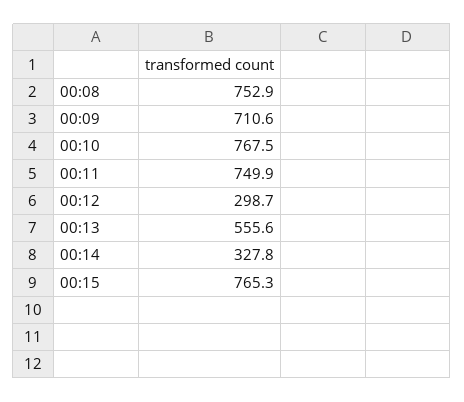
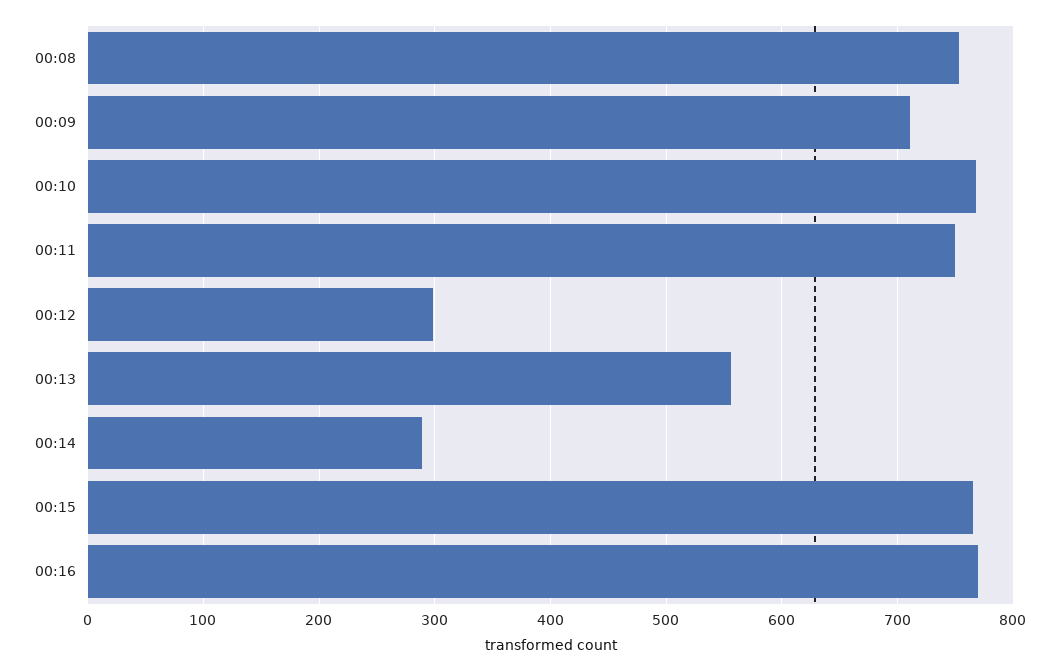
00:14: 327.8 -> 290
00:16: none -> 770

